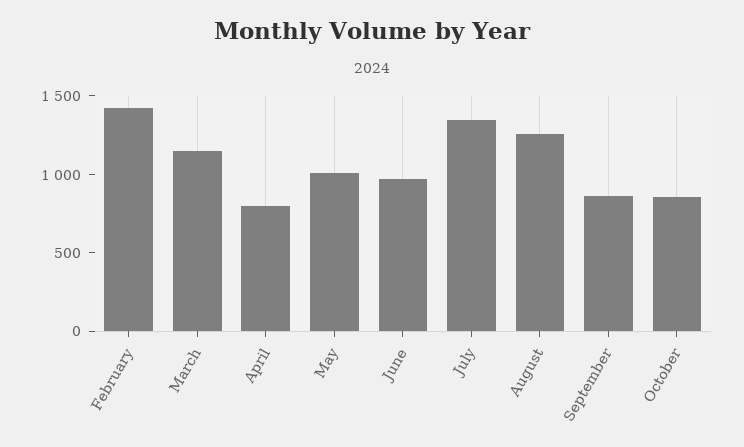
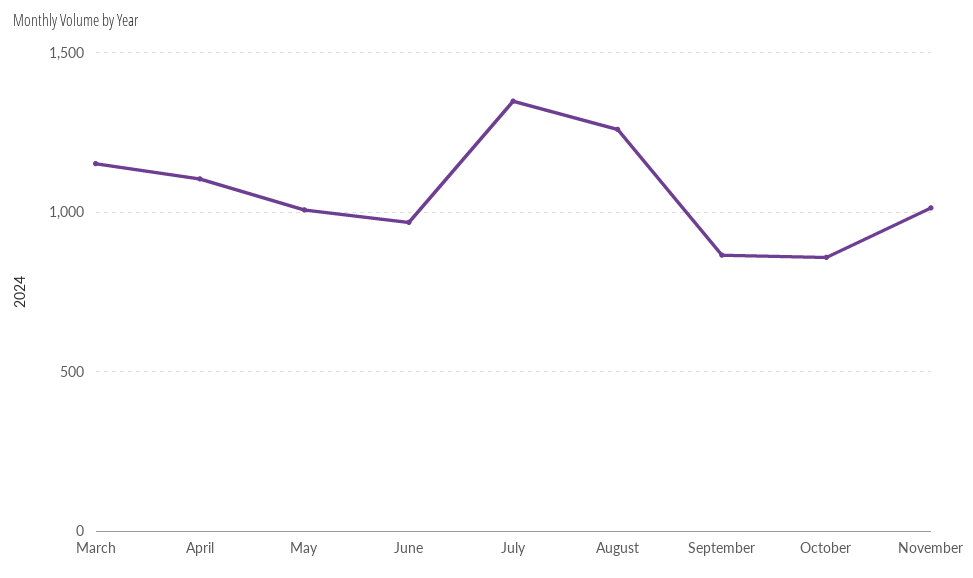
February: 1400 -> none
April: 800 -> 1100
November: none -> 1000

